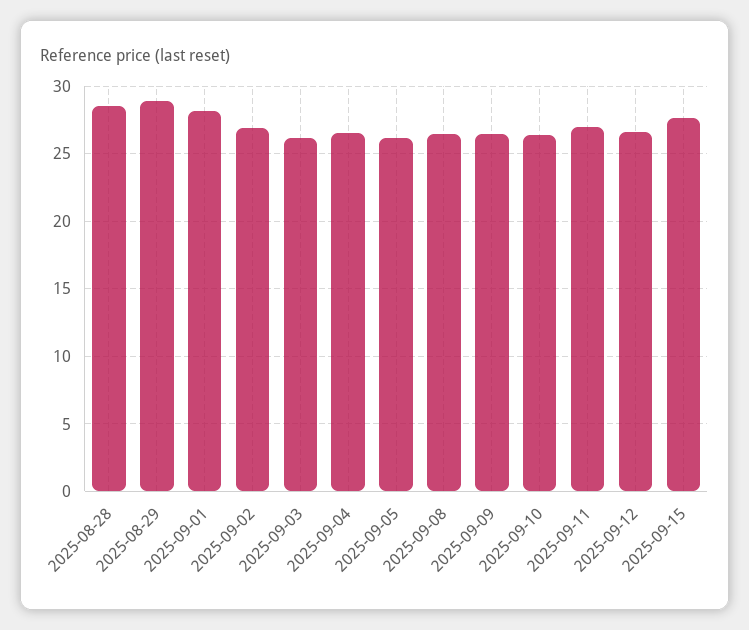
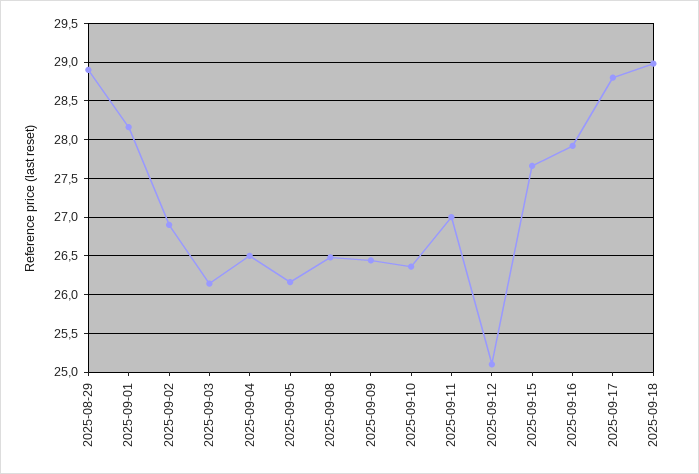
2025-08-28: 28.5 -> none
2025-09-12: 26.5 -> 25.1
2025-09-16: none -> 27.9
2025-09-17: none -> 28.8
2025-09-18: none -> 29

